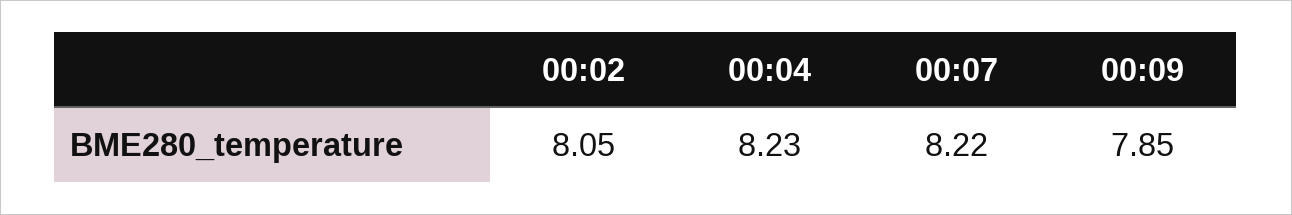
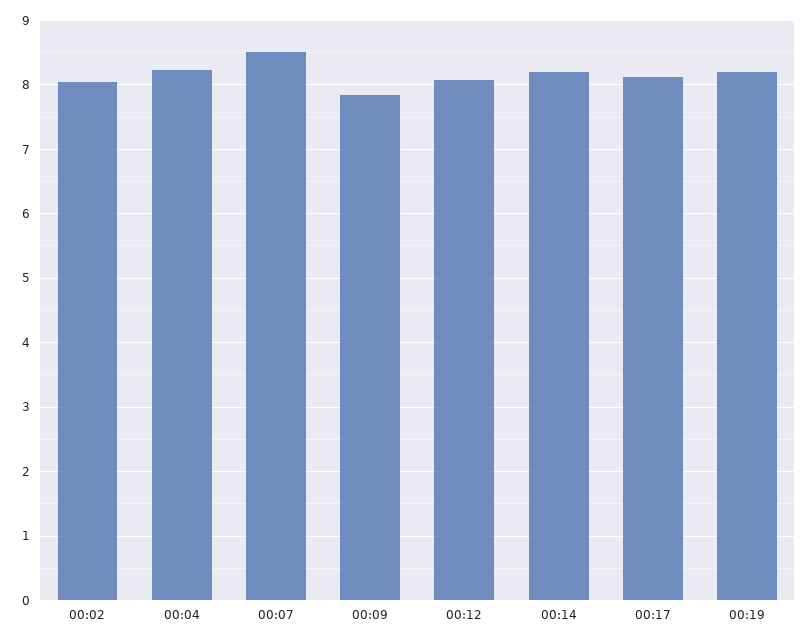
00:07: 8.22 -> 8.5
00:12: none -> 8.1
00:14: none -> 8.2
00:17: none -> 8.1
00:19: none -> 8.2

